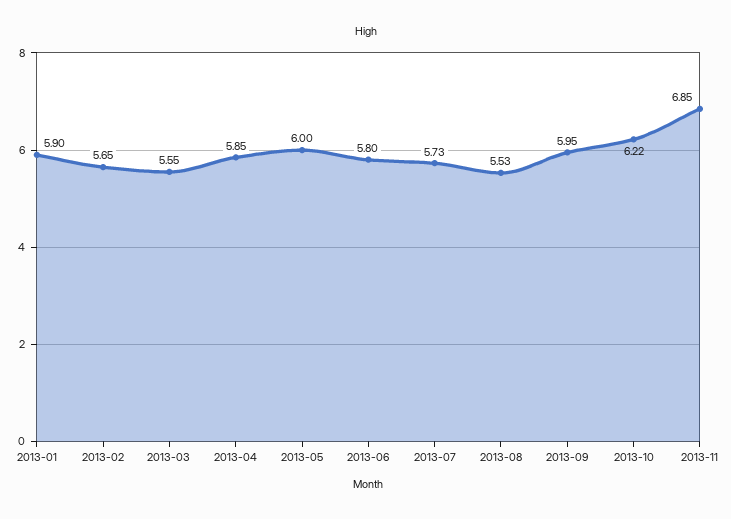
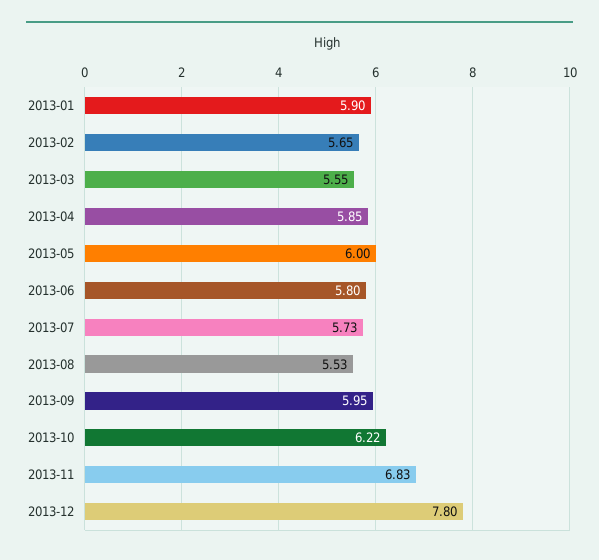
2013-11: 6.85 -> 6.83
2013-12: none -> 7.8

